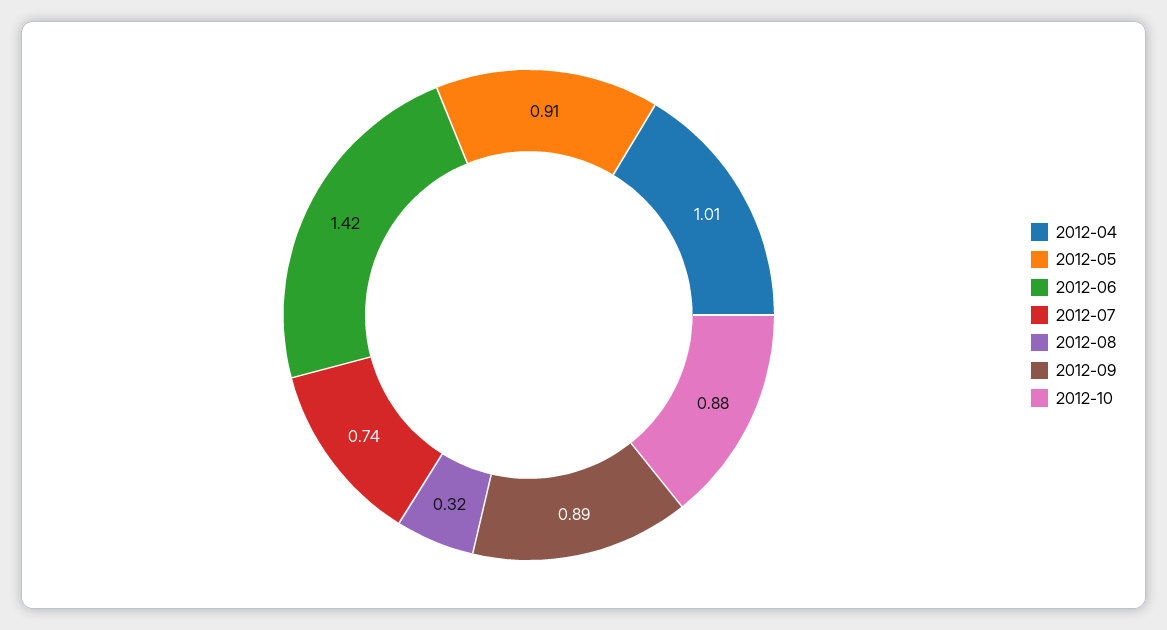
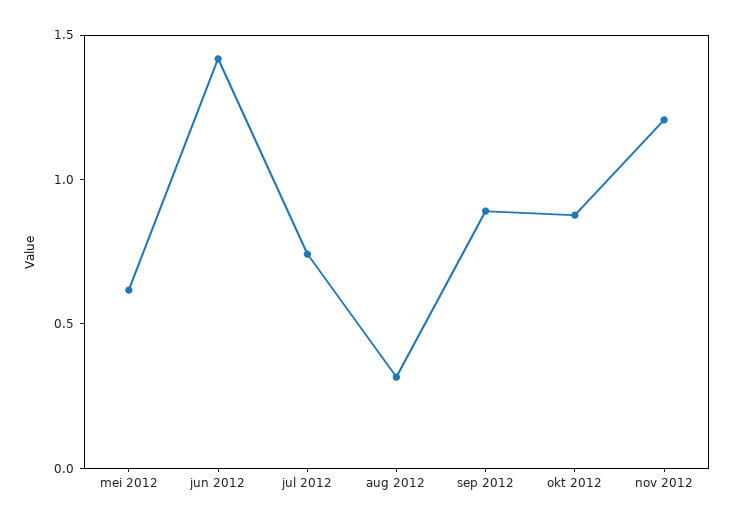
2012-04: 1.01 -> none
2012-05: 0.91 -> 0.6
nov 2012: none -> 1.2

